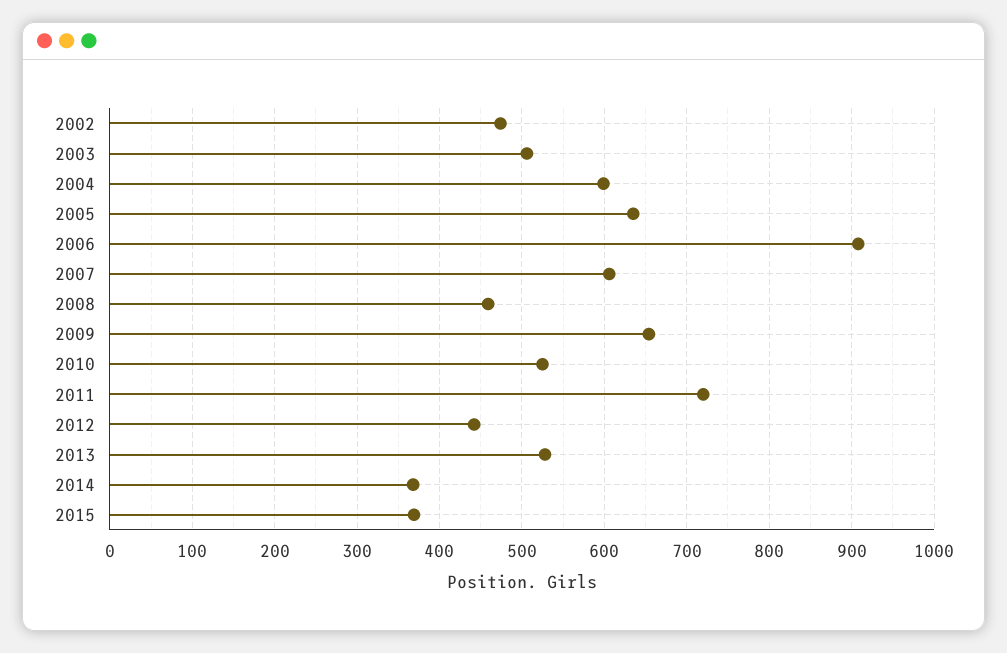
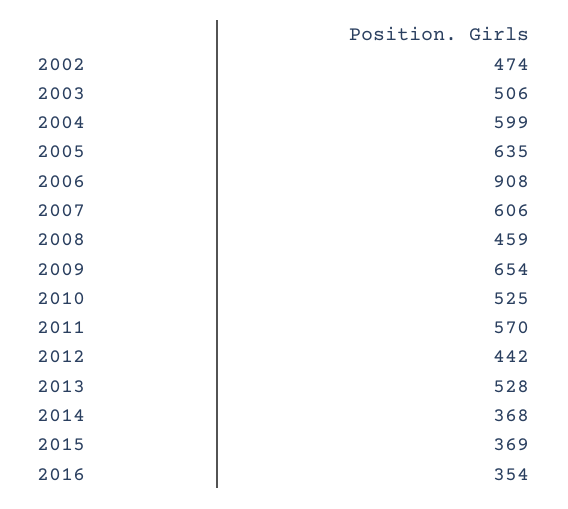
2011: 720 -> 570
2016: none -> 354

